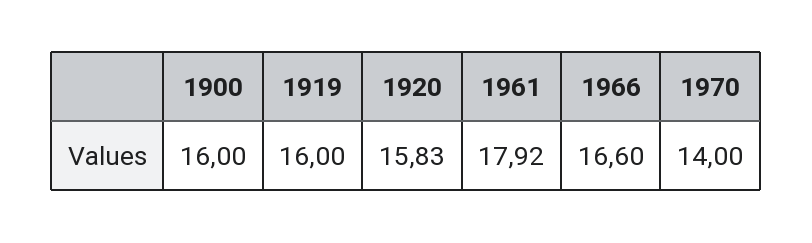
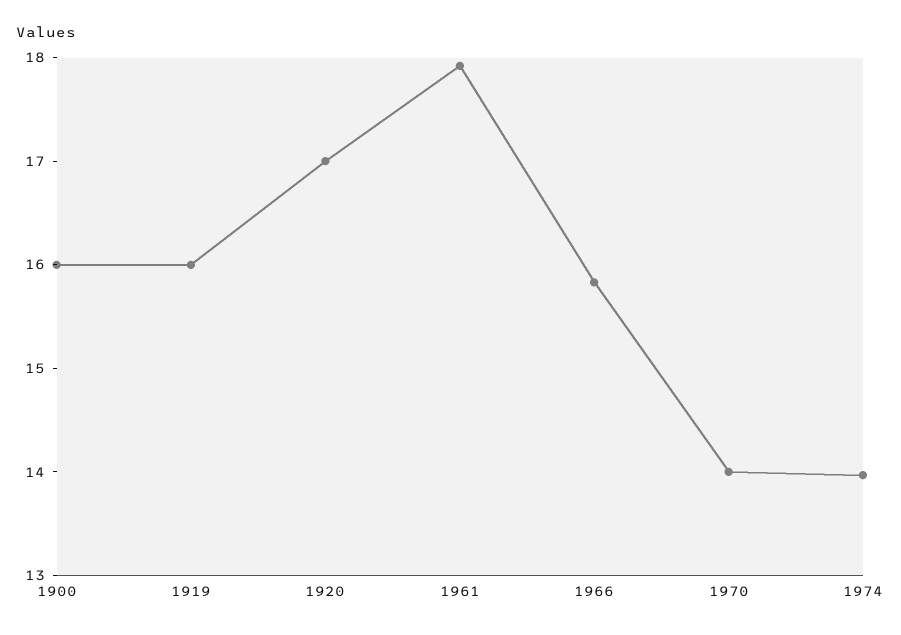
1920: 15.83 -> 17
1966: 16.6 -> 15.8
1974: none -> 14

